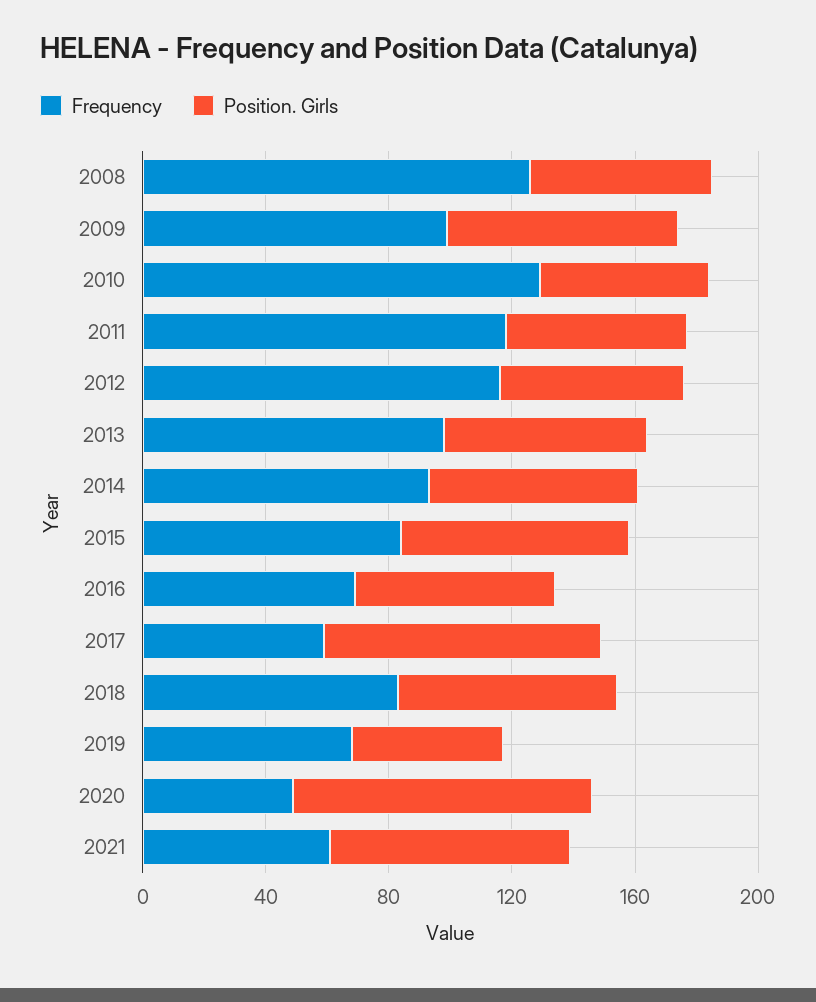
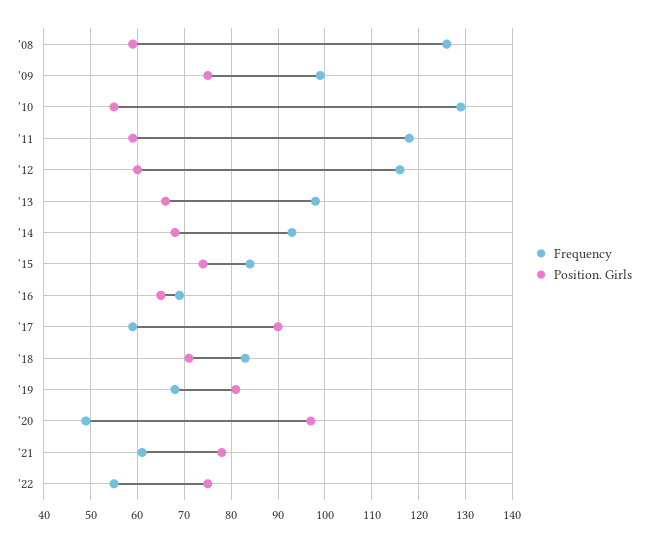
Position. Girls, 2019: 50 -> 80
Frequency, '22: none -> 55
Position. Girls, '22: none -> 75

